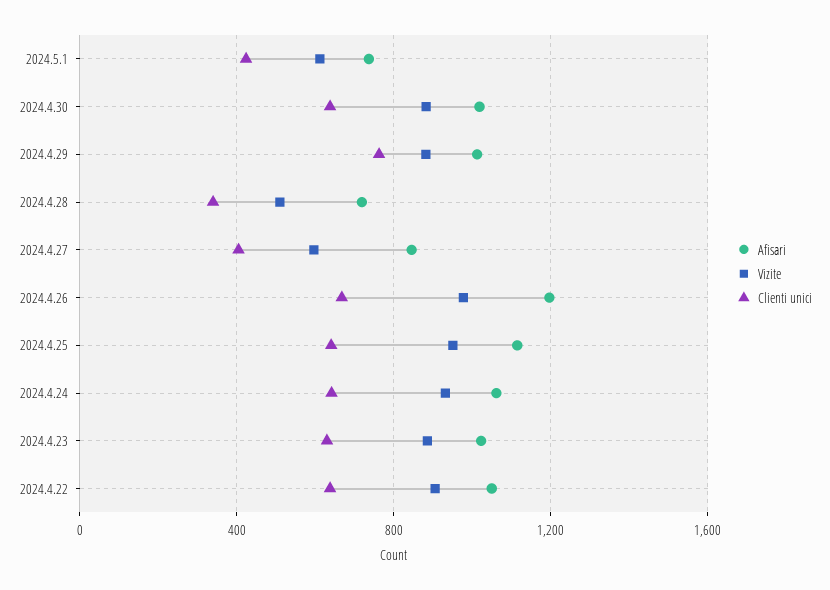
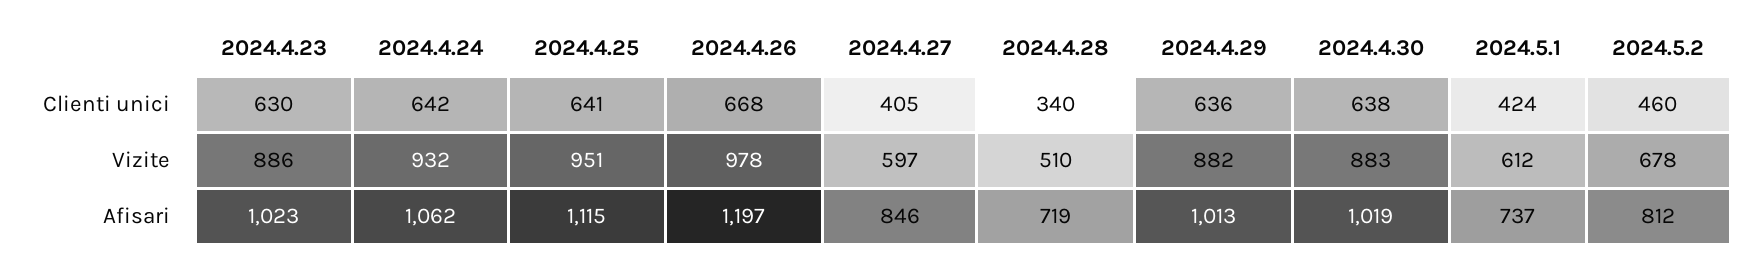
Clienti unici, 2024.4.29: 750 -> 636
Afisari, 2024.4.22: 1050 -> none
Vizite, 2024.4.22: 900 -> none
Clienti unici, 2024.4.22: 650 -> none
Clienti unici, 2024.5.2: none -> 460
Vizite, 2024.5.2: none -> 678
Afisari, 2024.5.2: none -> 812

